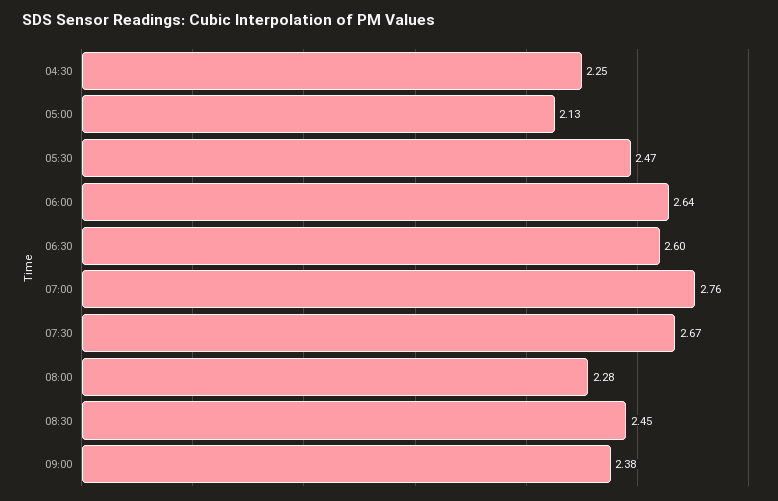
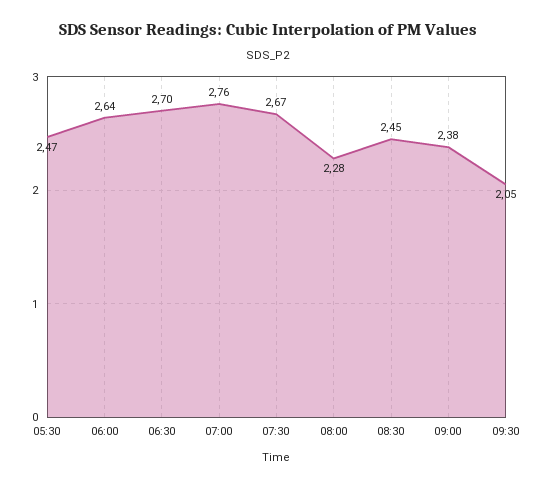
04:30: 2.25 -> none
05:00: 2.13 -> none
06:30: 2.6 -> 2.7
09:30: none -> 2.05

